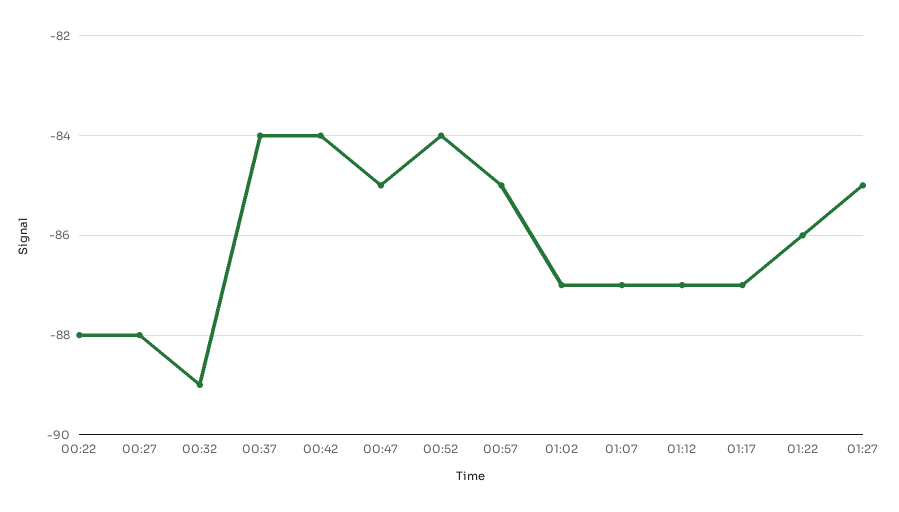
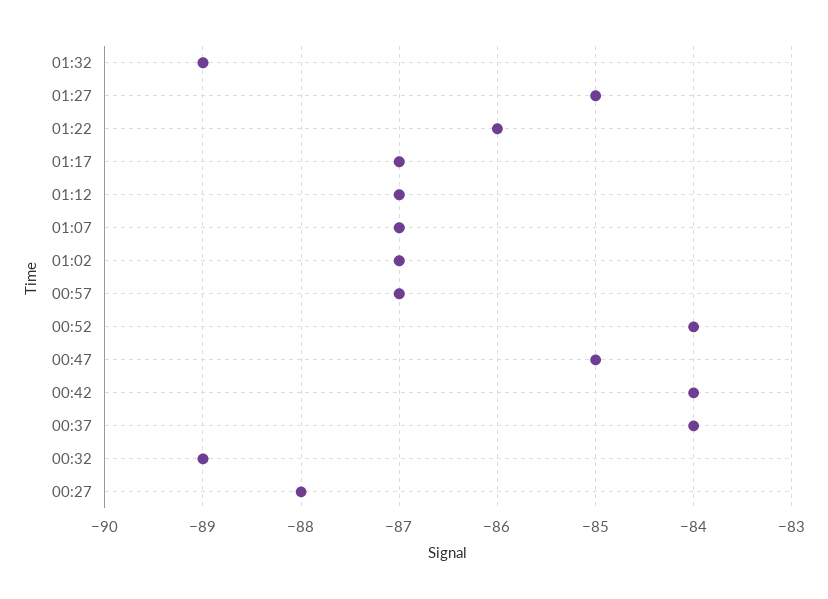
00:22: -88 -> none
00:57: -85 -> -87
01:32: none -> -89

